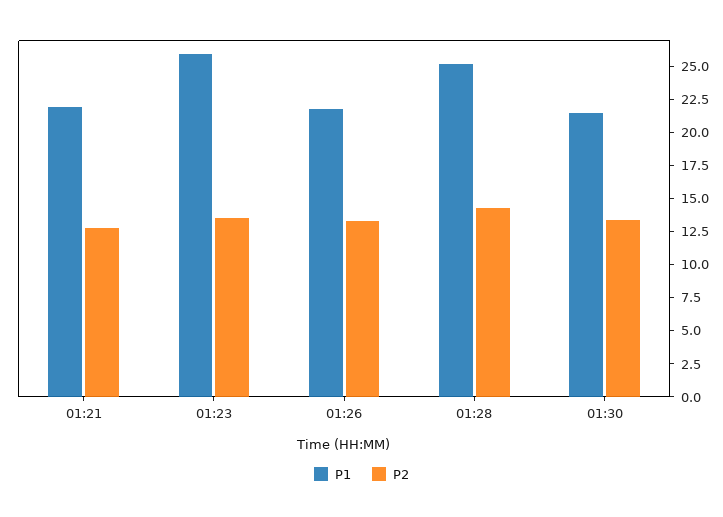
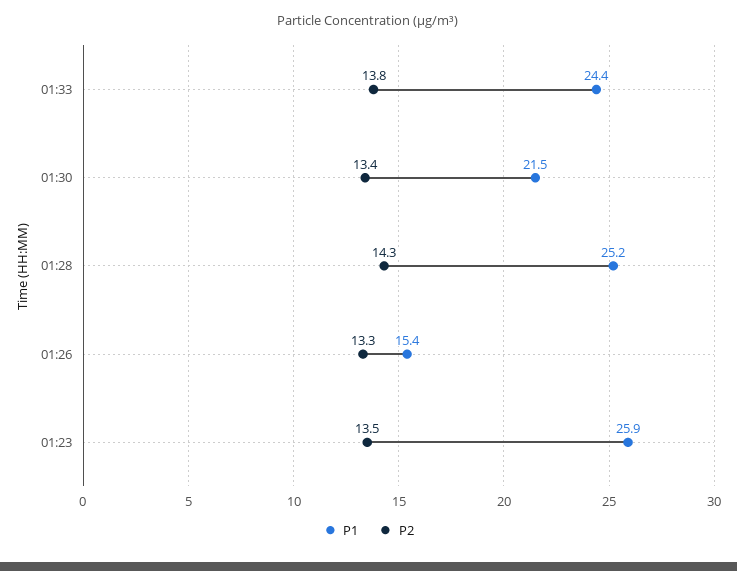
P1, 01:21: 22.5 -> none
P2, 01:21: 12.5 -> none
P1, 01:26: 22.5 -> 15.4
P1, 01:33: none -> 24.4
P2, 01:33: none -> 13.8

